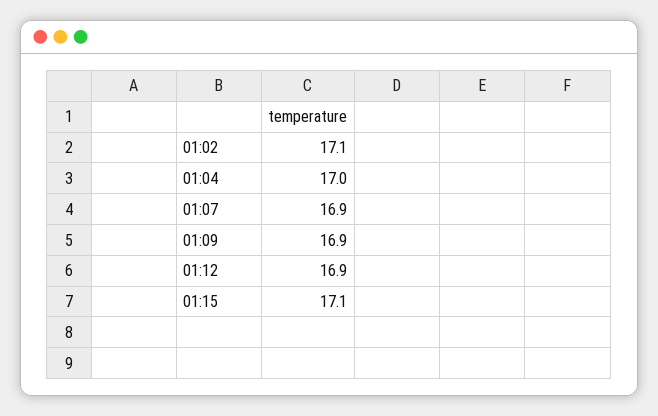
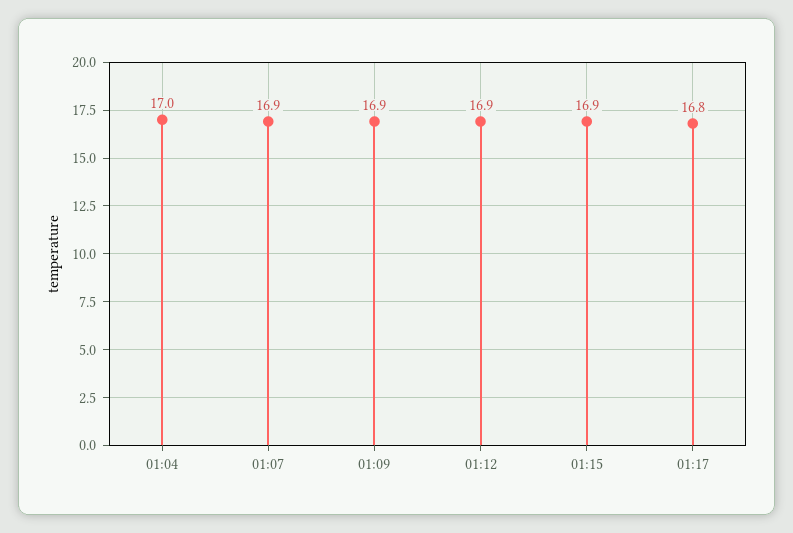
01:02: 17.1 -> none
01:15: 17.1 -> 16.9
01:17: none -> 16.8

